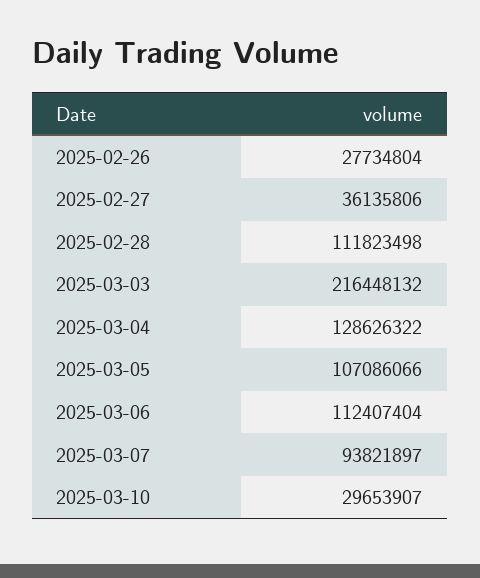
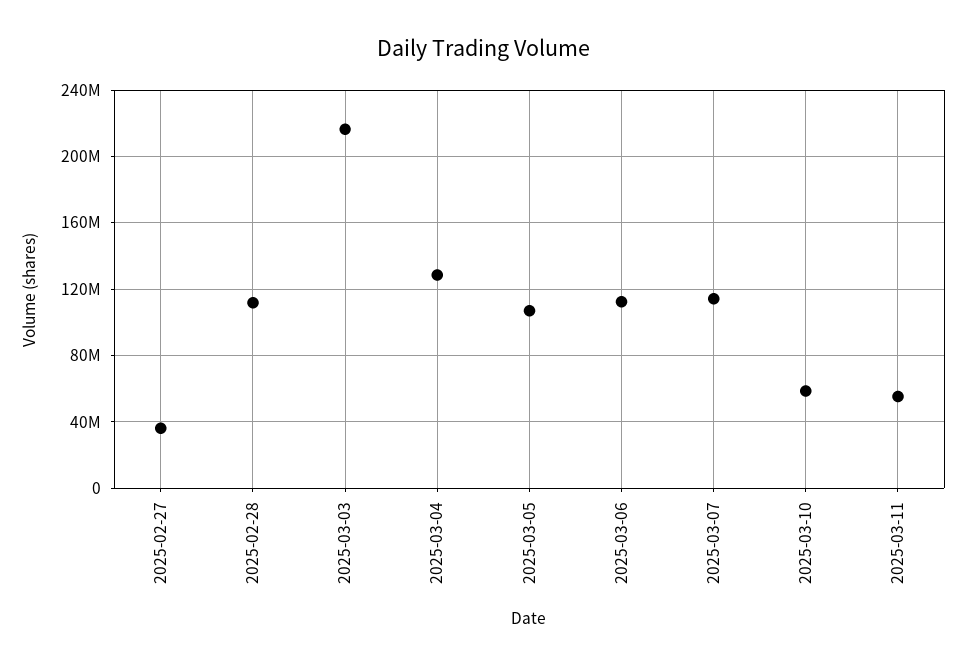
2025-02-26: 27734804 -> none
2025-03-07: 93821897 -> 115000000
2025-03-10: 29653907 -> 60000000
2025-03-11: none -> 55000000

